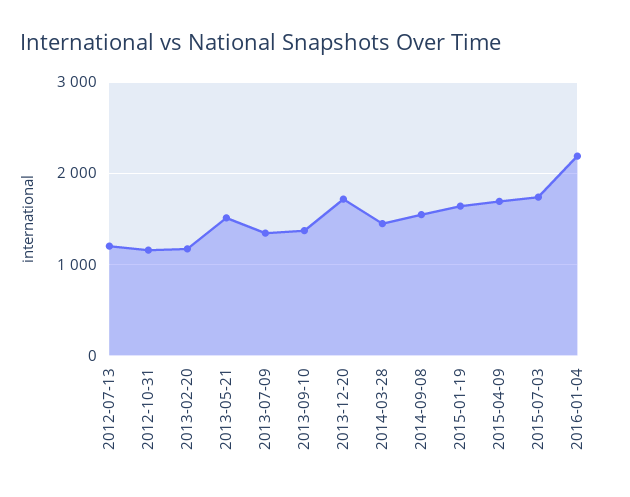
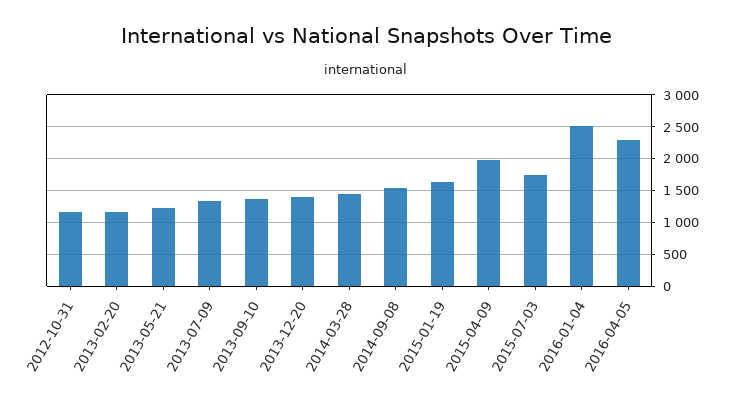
2012-07-13: 1200 -> none
2013-05-21: 1500 -> 1200
2013-12-20: 1700 -> 1400
2015-04-09: 1700 -> 2000
2016-01-04: 2200 -> 2500
2016-04-05: none -> 2300

